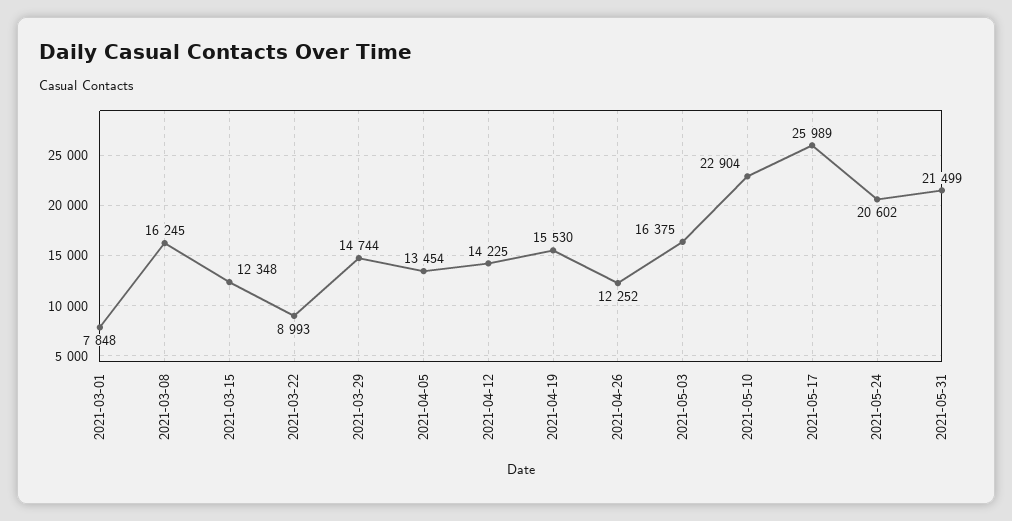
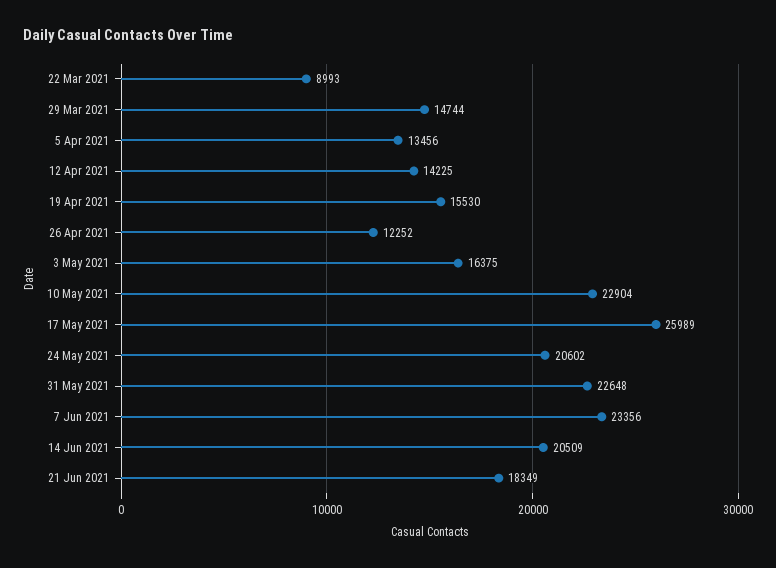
2021-03-01: 7848 -> none
2021-03-08: 16245 -> none
2021-03-15: 12348 -> none
2021-04-05: 13454 -> 13456
2021-05-31: 21499 -> 22648
7 Jun 2021: none -> 23356
14 Jun 2021: none -> 20509
21 Jun 2021: none -> 18349

